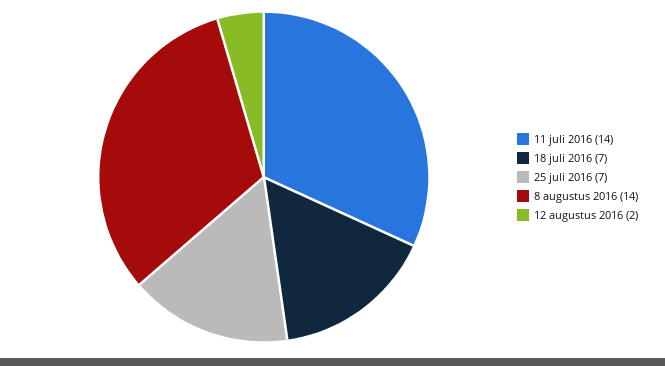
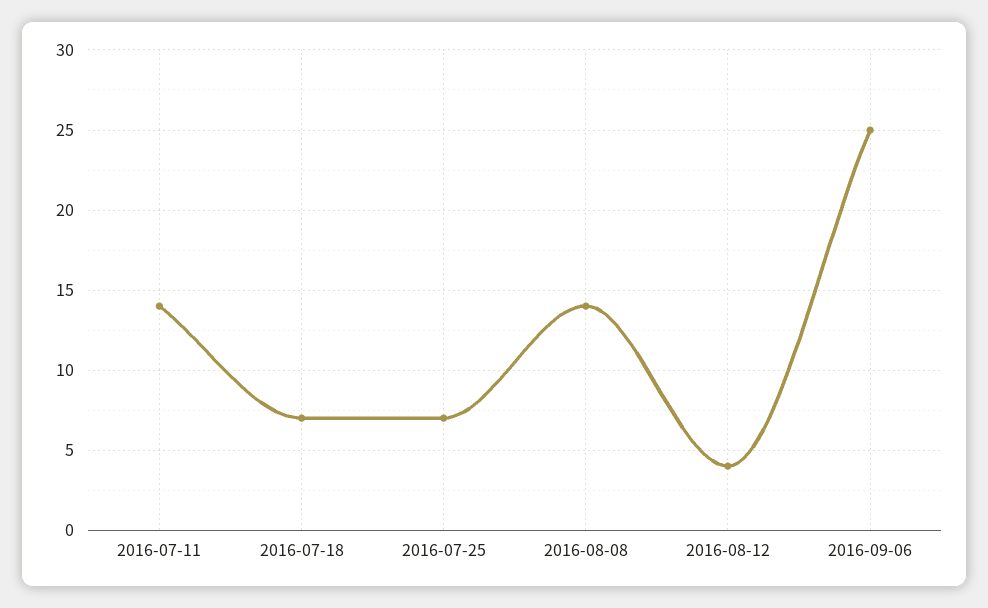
12 augustus 2016: 2 -> 4
2016-09-06: none -> 25

